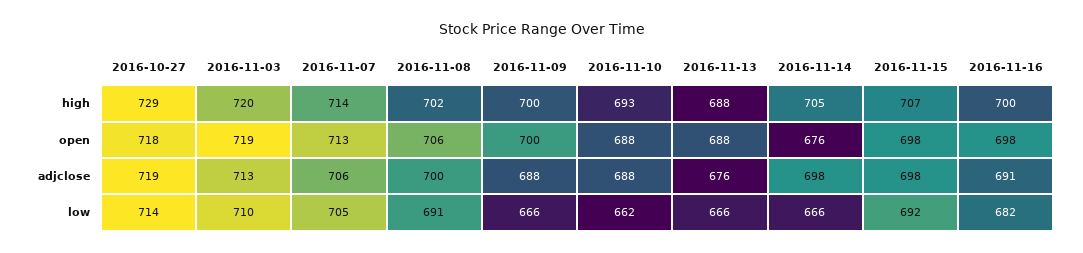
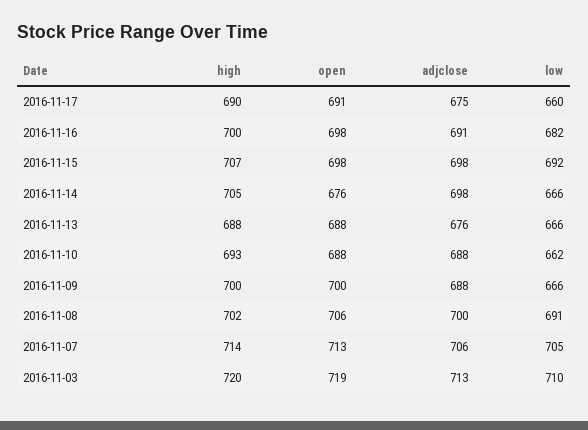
2016-10-27, high: 729 -> none
2016-10-27, open: 718 -> none
2016-10-27, adjclose: 719 -> none
2016-10-27, low: 714 -> none
2016-11-17, high: none -> 690
2016-11-17, open: none -> 691
2016-11-17, adjclose: none -> 675
2016-11-17, low: none -> 660

